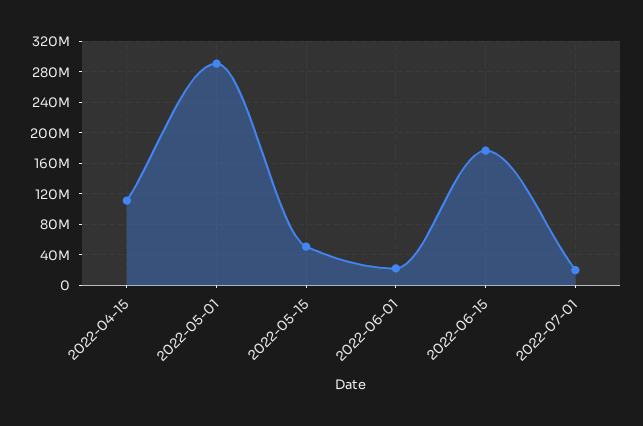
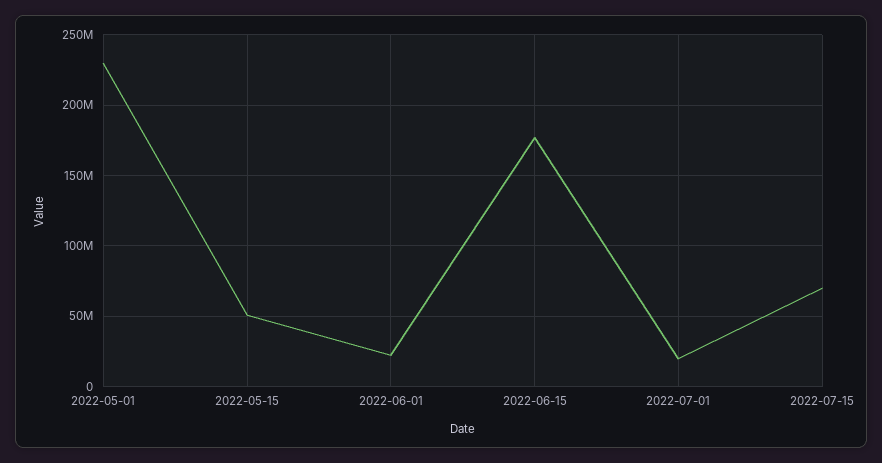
2022-04-15: 110000000 -> none
2022-05-01: 290000000 -> 230000000
2022-07-15: none -> 70000000

